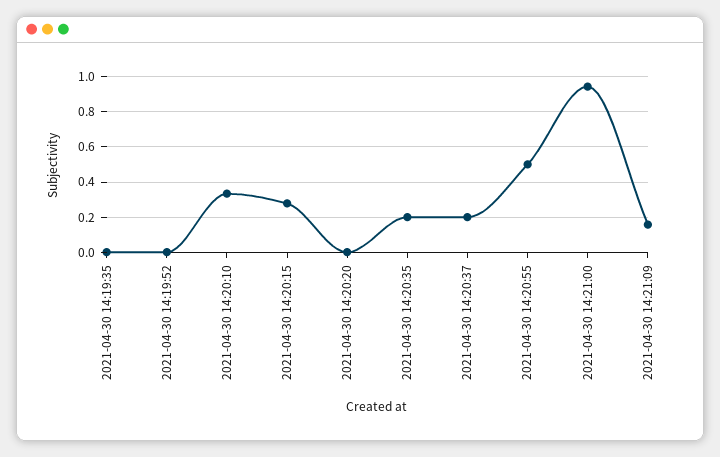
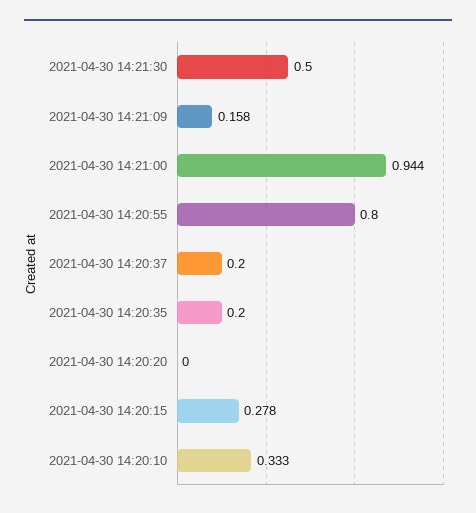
2021-04-30 14:19:35: 0 -> none
2021-04-30 14:19:52: 0 -> none
2021-04-30 14:20:55: 0.5 -> 0.8
2021-04-30 14:21:30: none -> 0.5

